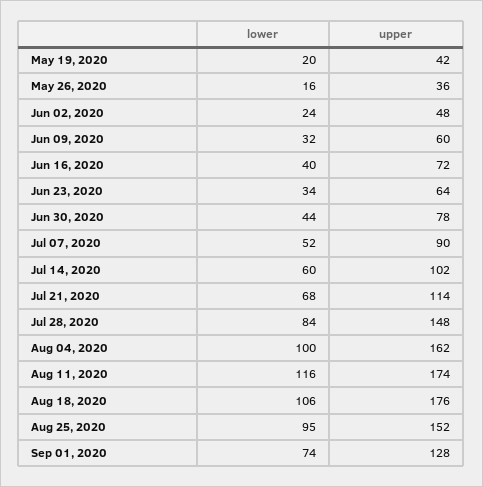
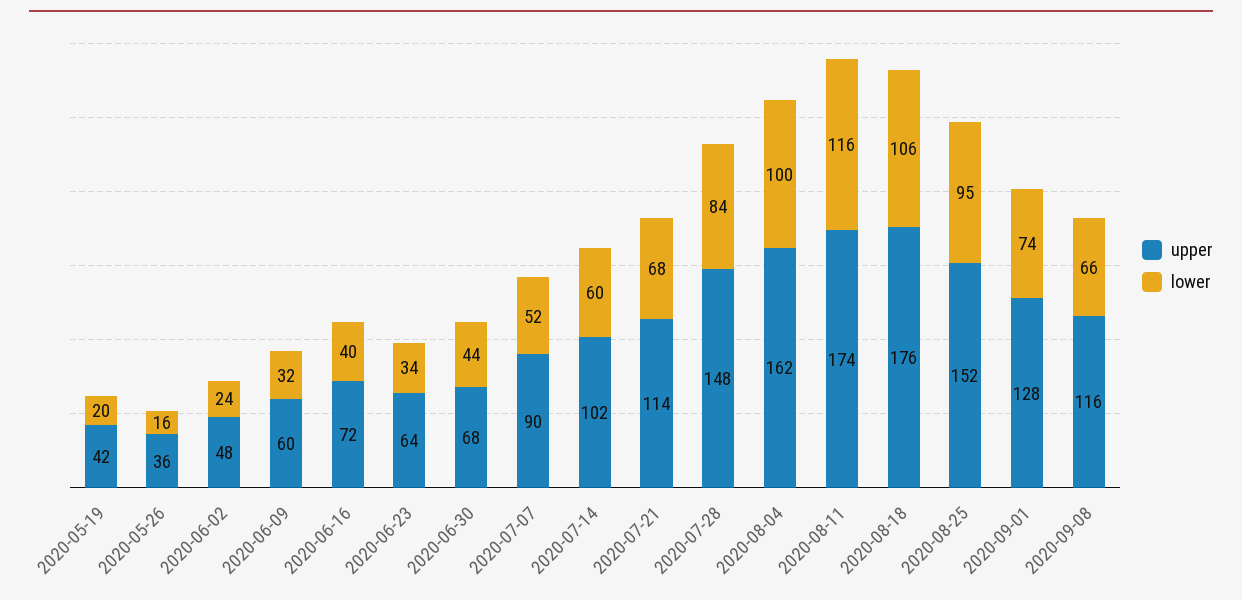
upper, Jun 30, 2020: 78 -> 68
upper, 2020-09-08: none -> 116
lower, 2020-09-08: none -> 66

